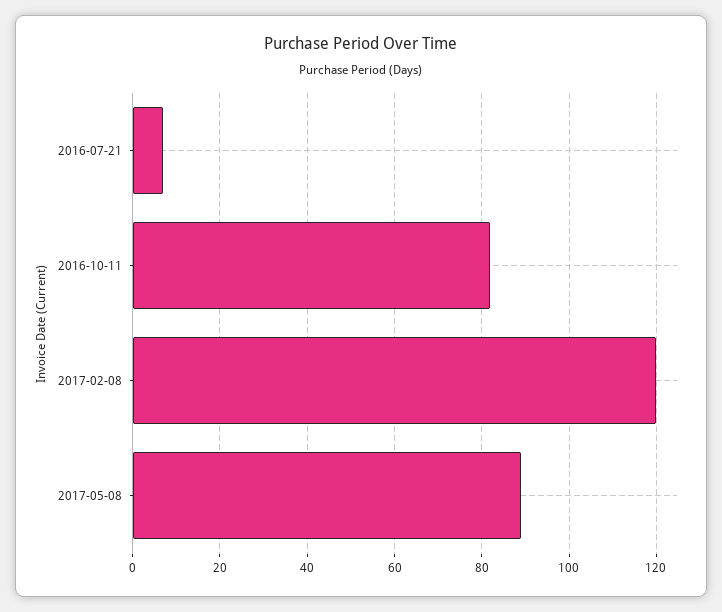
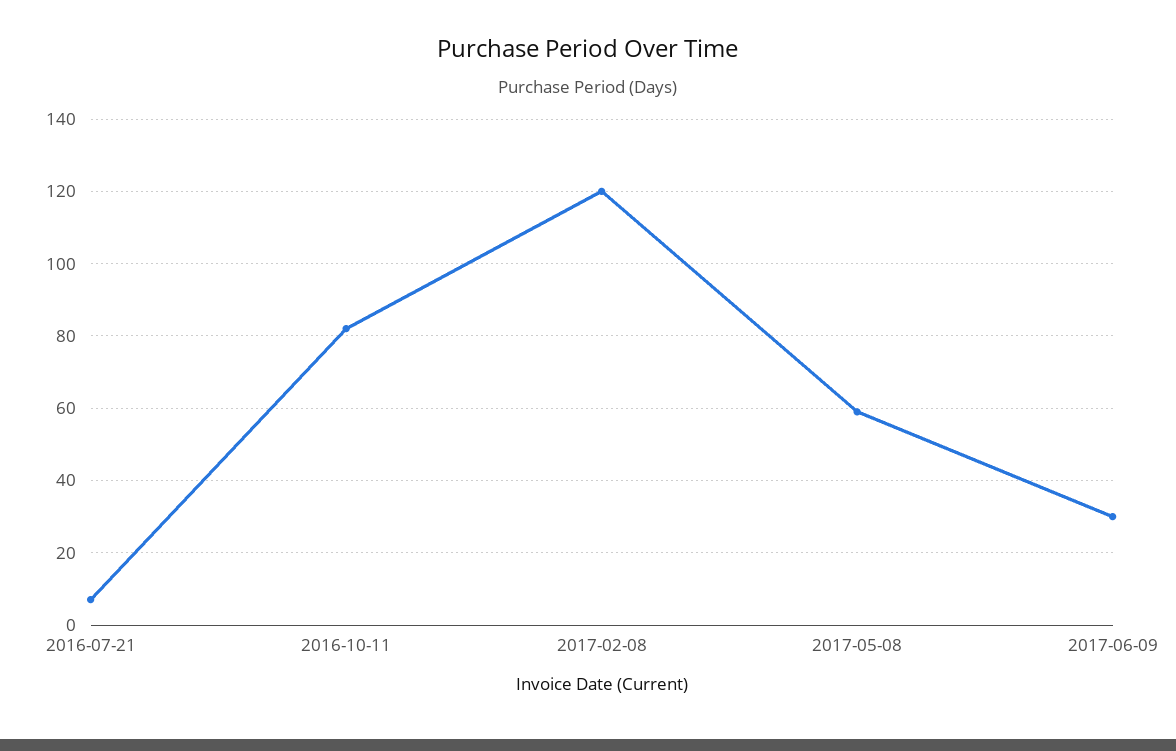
2017-05-08: 90 -> 60
2017-06-09: none -> 30

